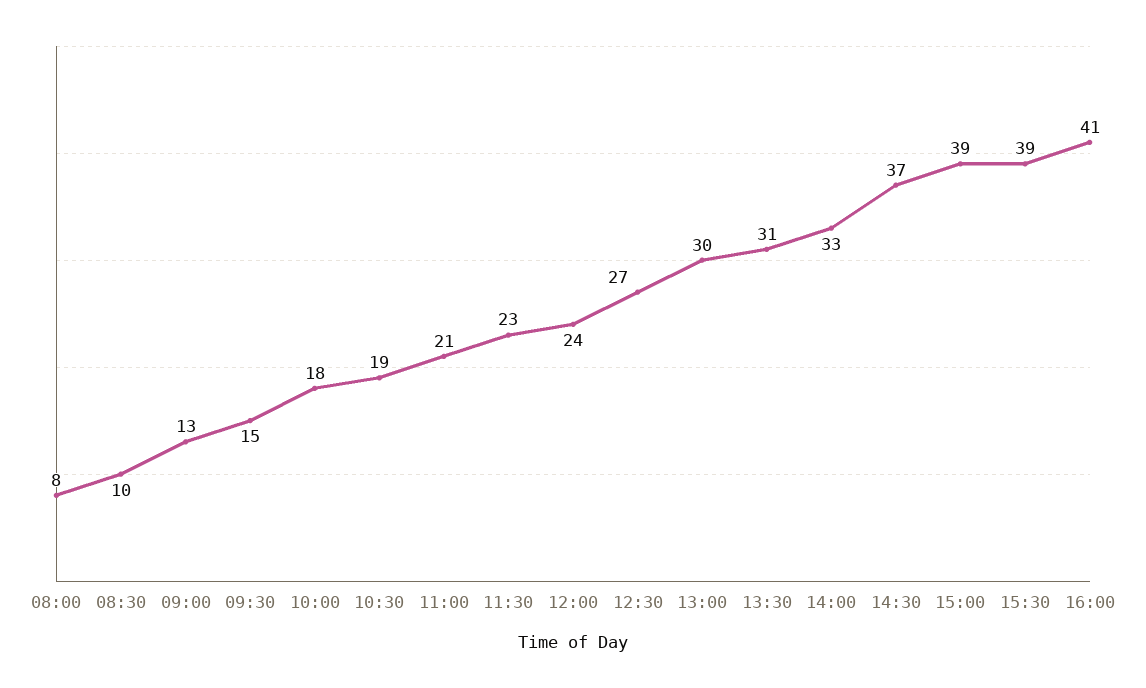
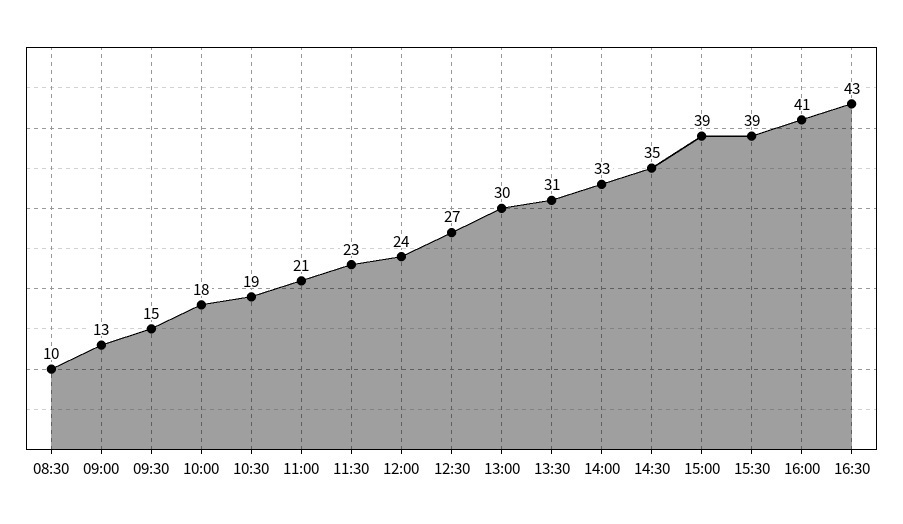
08:00: 8 -> none
14:30: 37 -> 35
16:30: none -> 43

